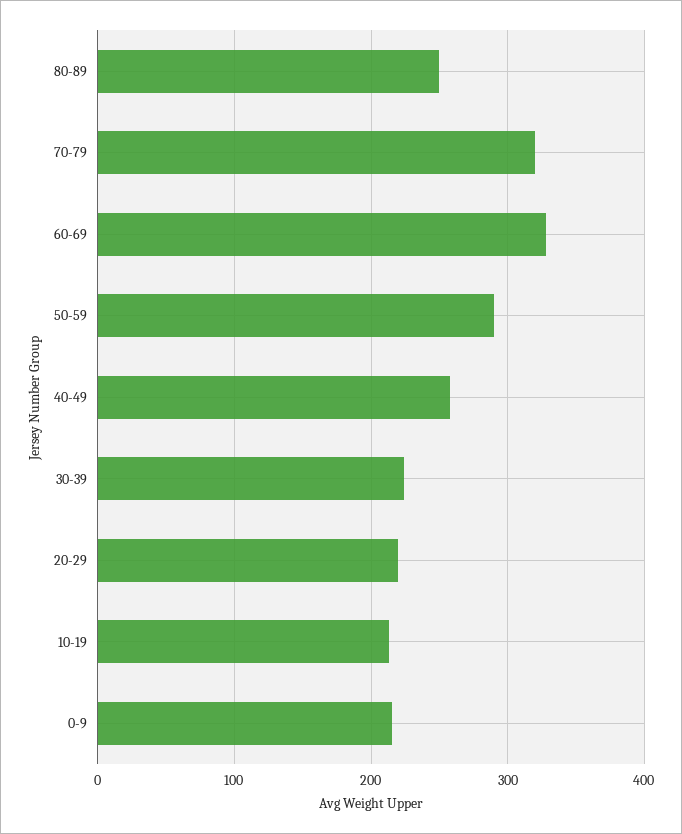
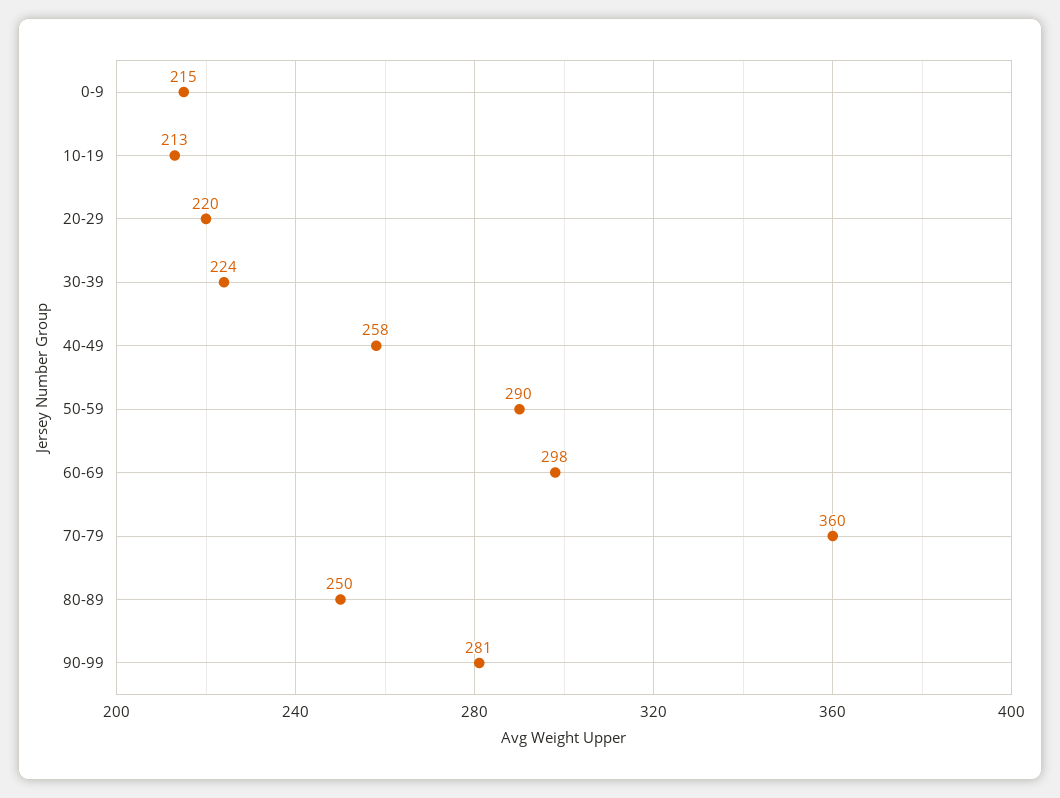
70-79: 320 -> 360
60-69: 330 -> 298
90-99: none -> 281

